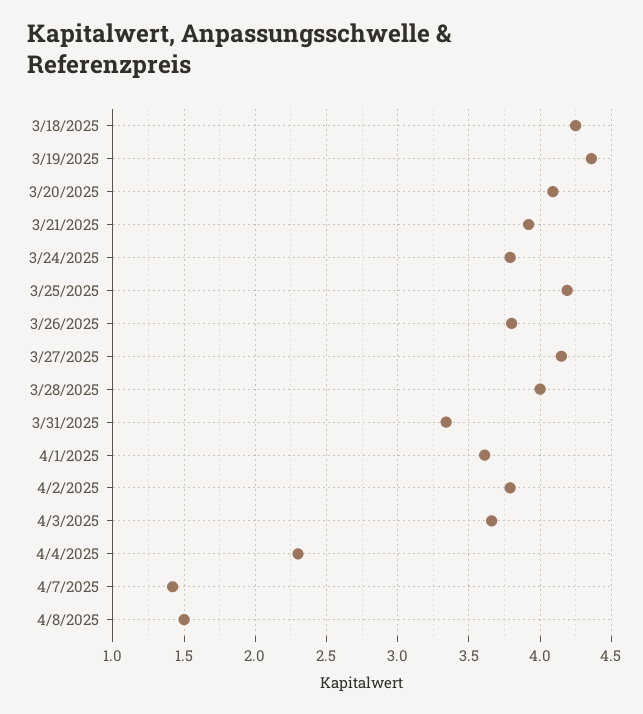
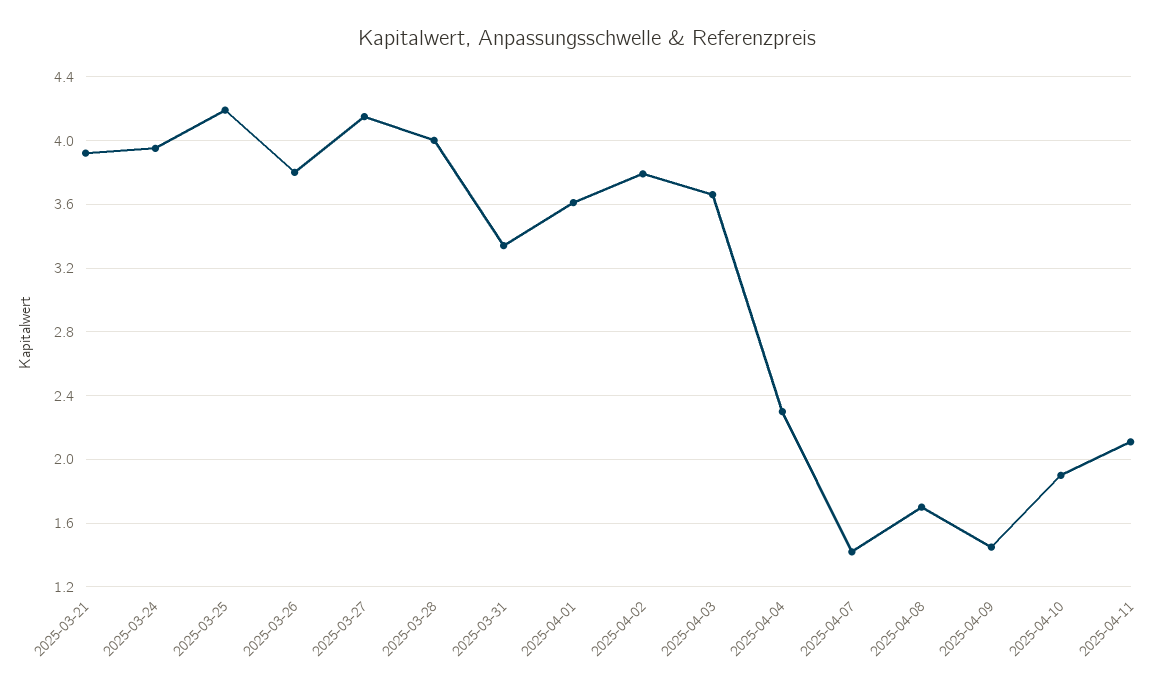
3/18/2025: 4.25 -> none
3/19/2025: 4.35 -> none
3/20/2025: 4.1 -> none
3/24/2025: 3.8 -> 3.95
4/8/2025: 1.5 -> 1.7
2025-04-09: none -> 1.45
2025-04-10: none -> 1.9
2025-04-11: none -> 2.1

